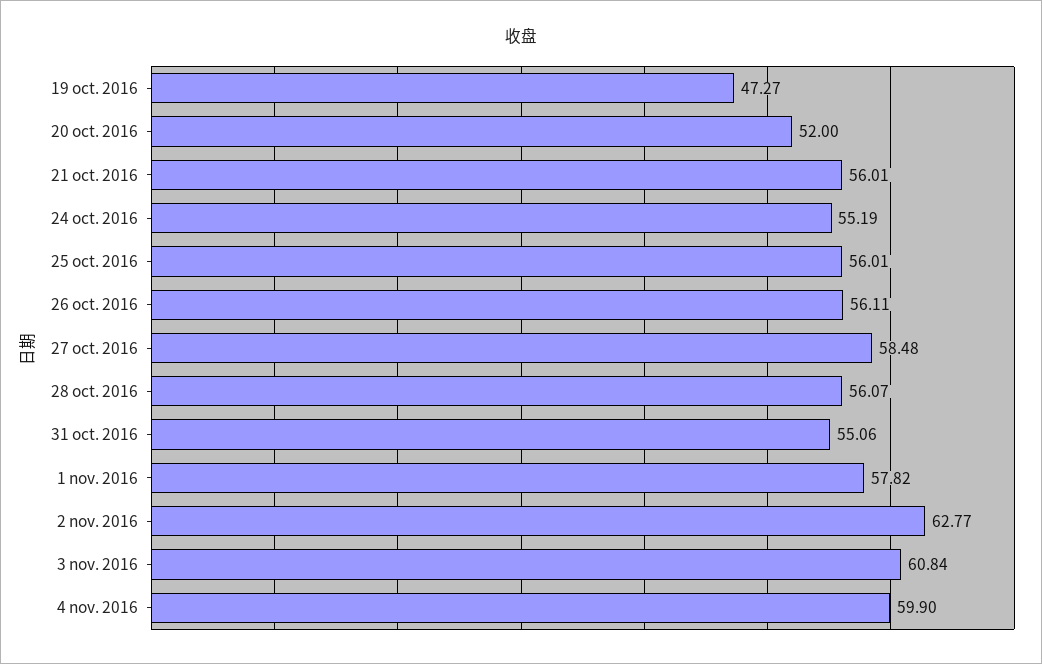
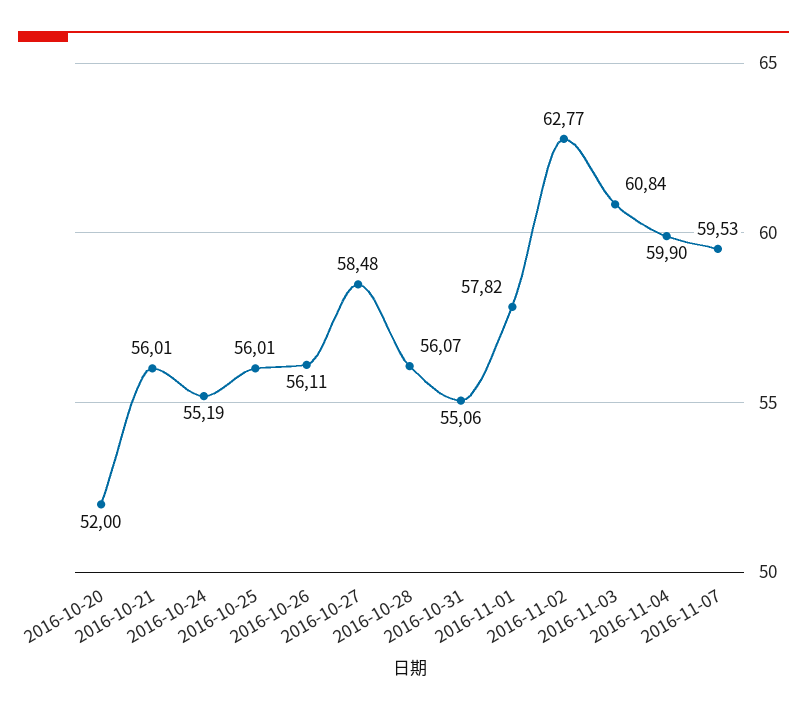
19 oct. 2016: 47.27 -> none
2016-11-07: none -> 59.53

